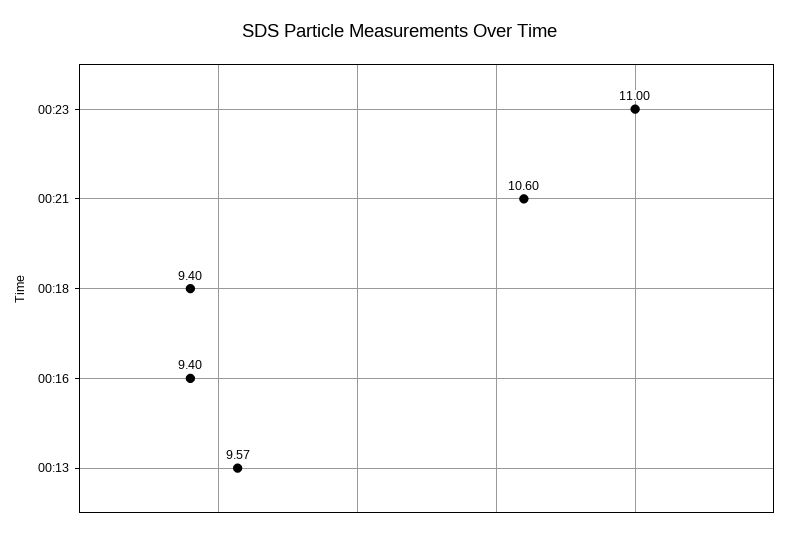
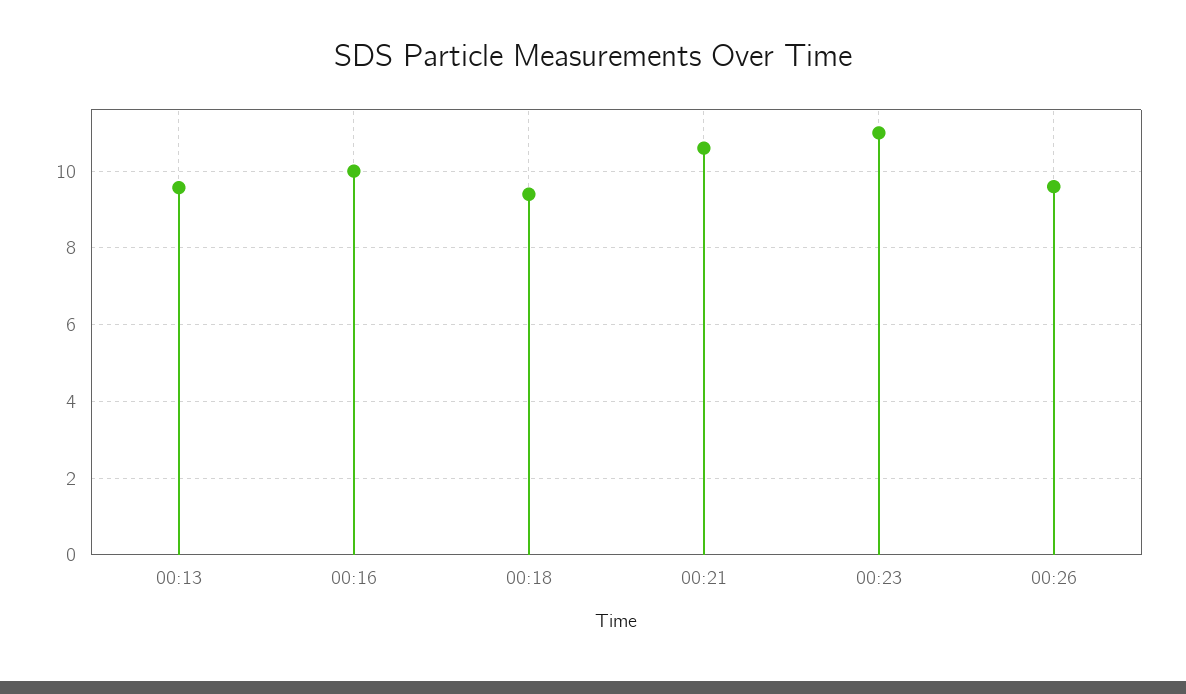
00:16: 9.4 -> 10
00:26: none -> 9.6

